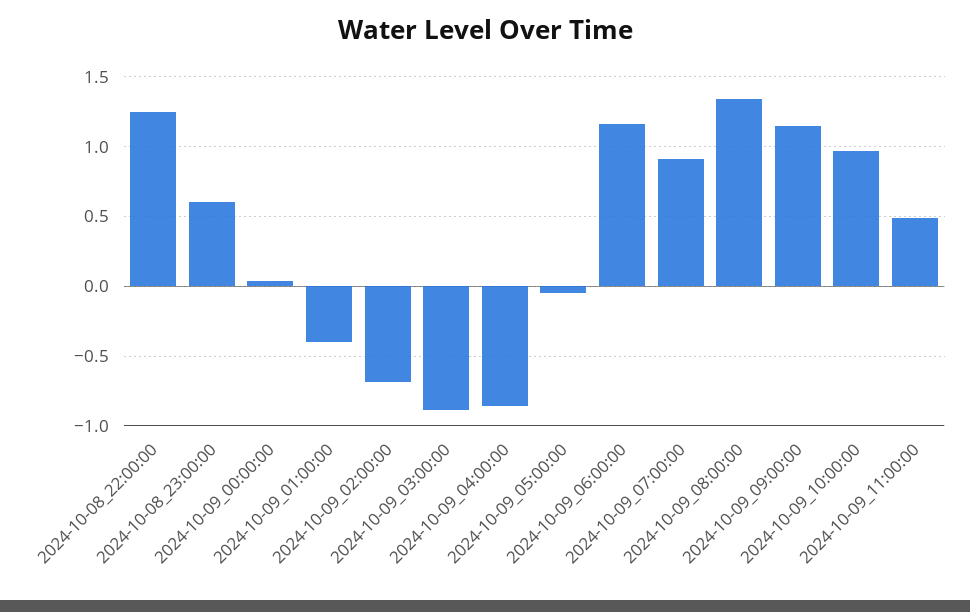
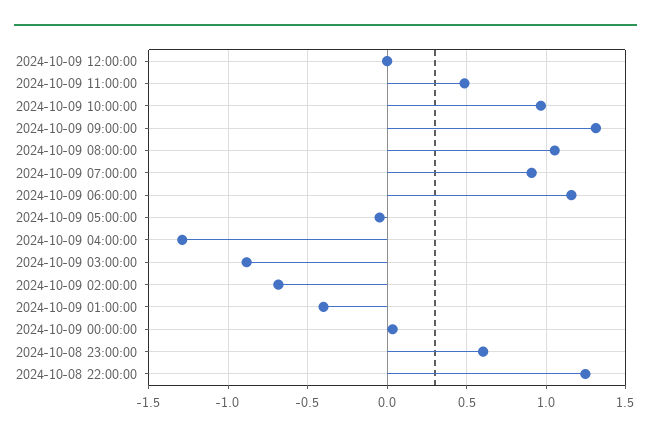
2024-10-09_04:00:00: -0.85 -> -1.3
2024-10-09_08:00:00: 1.35 -> 1.05
2024-10-09_09:00:00: 1.15 -> 1.3
2024-10-09 12:00:00: none -> 0

